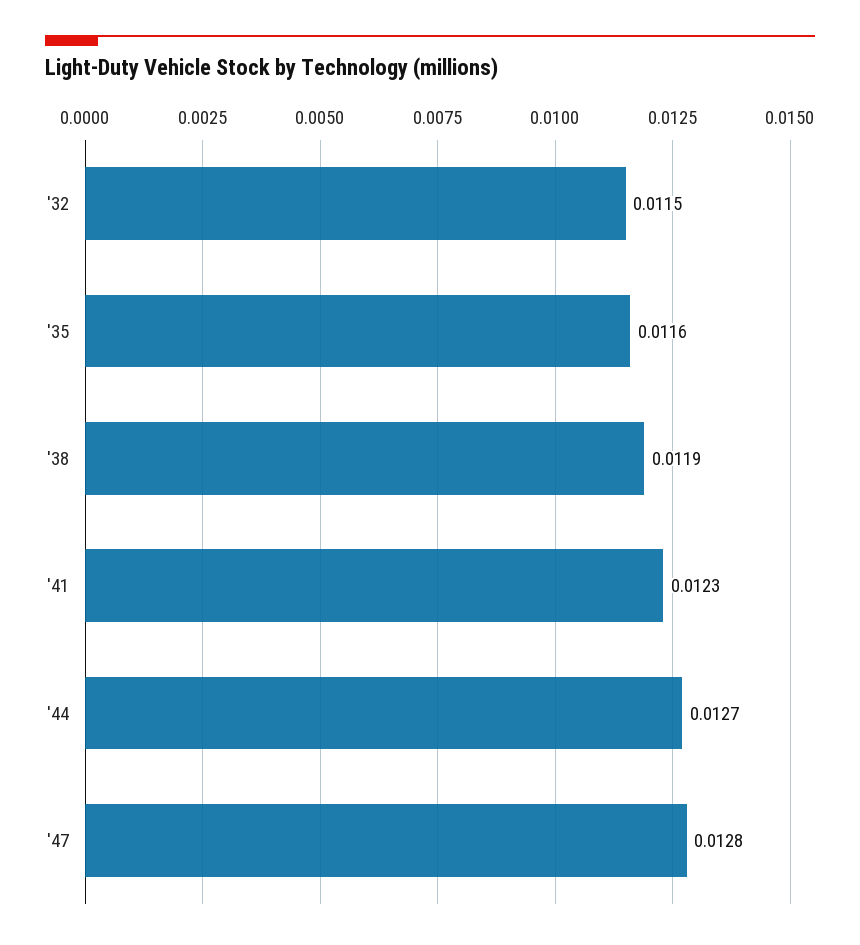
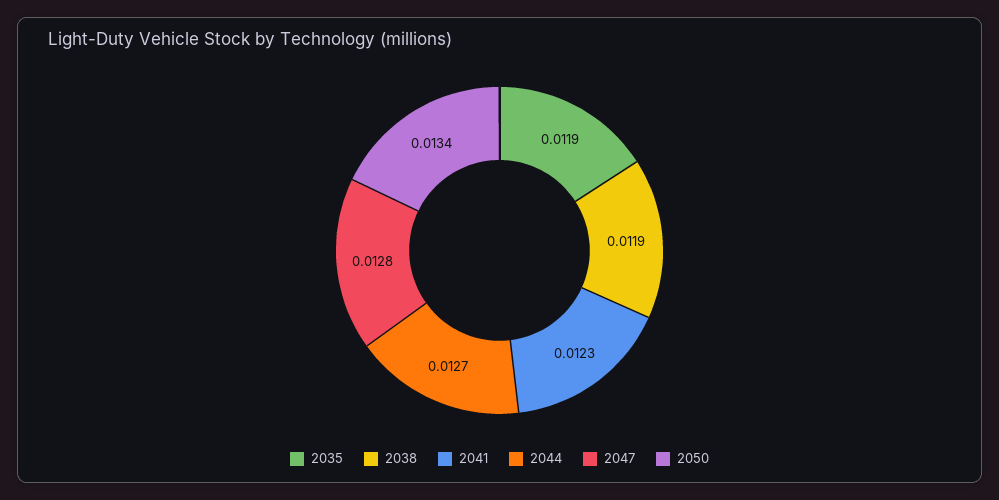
'32: 0.0115 -> none
'35: 0.0116 -> 0.0119
2050: none -> 0.0134

